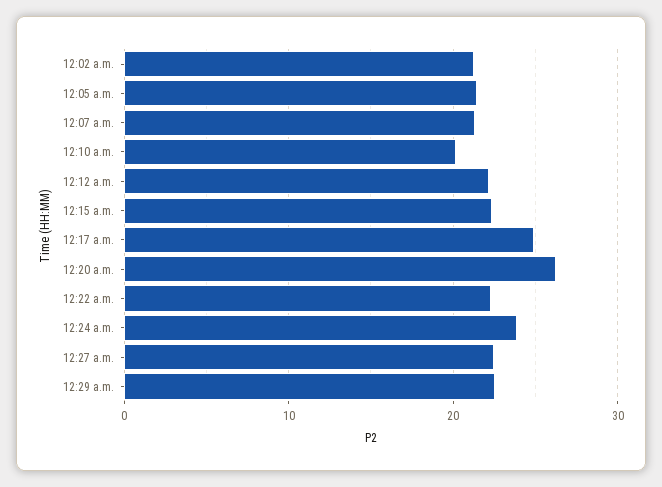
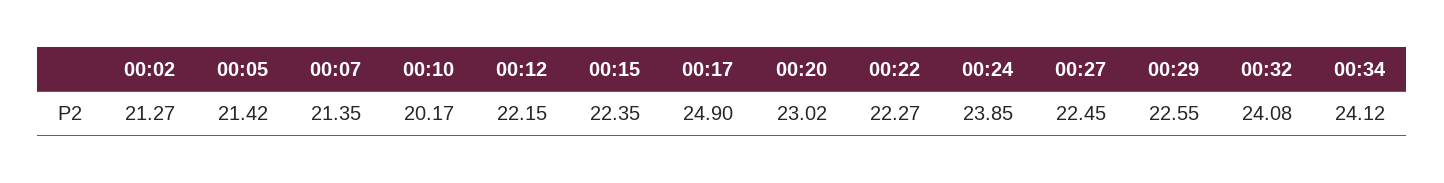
12:20 a.m.: 26 -> 23.02
00:32: none -> 24.08
00:34: none -> 24.12

